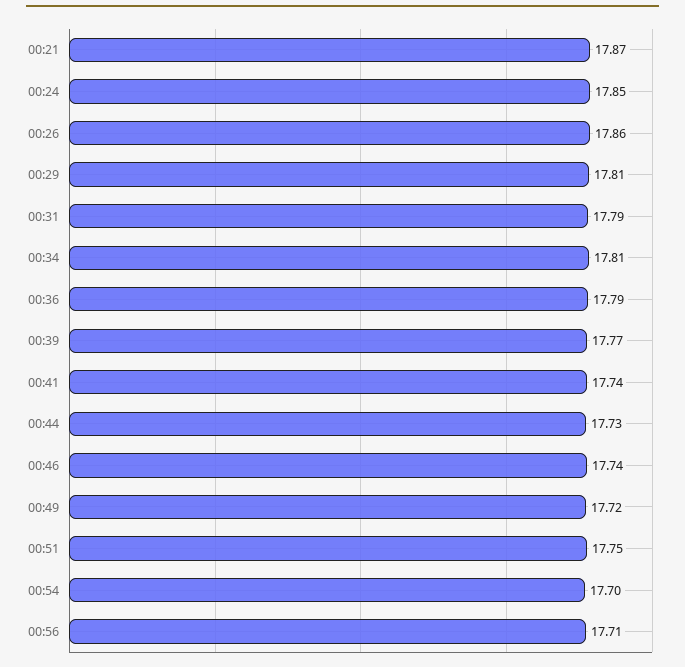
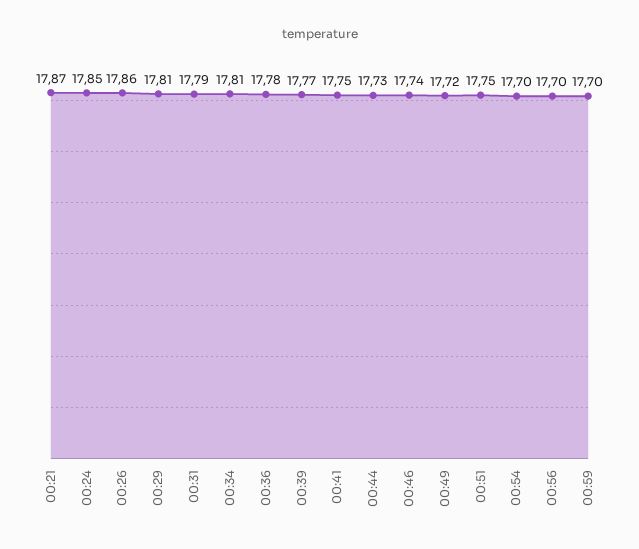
00:36: 17.79 -> 17.78
00:41: 17.74 -> 17.75
00:56: 17.71 -> 17.7
00:59: none -> 17.7

